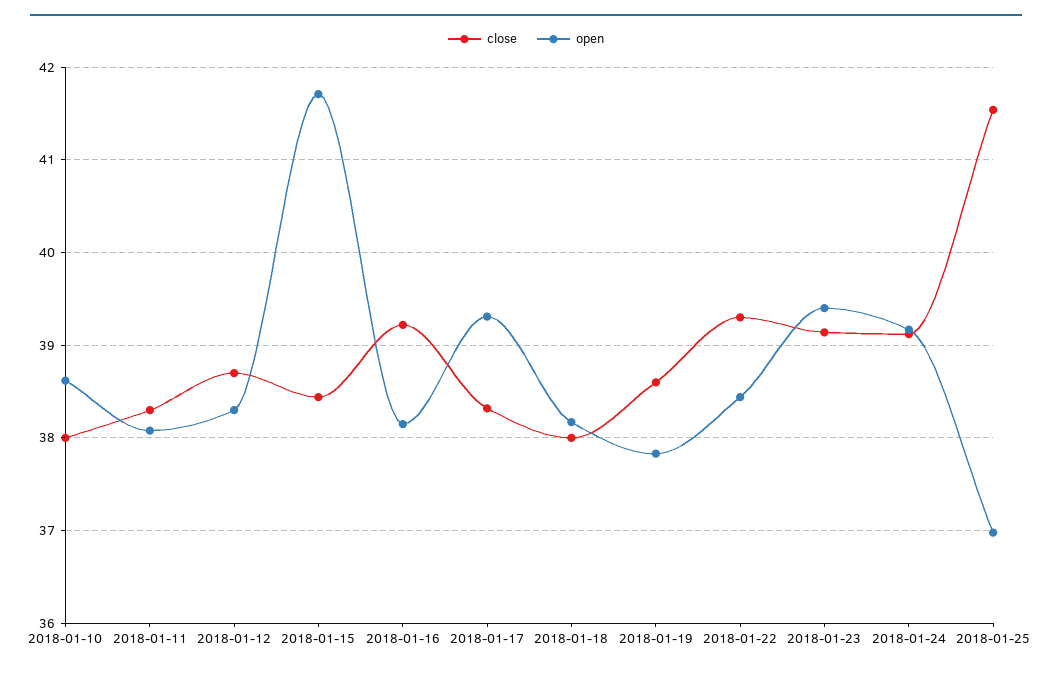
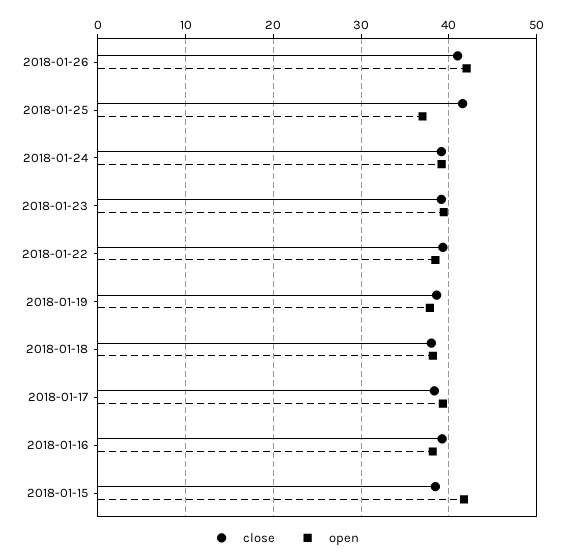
close, 2018-01-10: 38 -> none
open, 2018-01-10: 38.6 -> none
close, 2018-01-11: 38.3 -> none
open, 2018-01-11: 38.1 -> none
close, 2018-01-12: 38.7 -> none
open, 2018-01-12: 38.3 -> none
close, 2018-01-26: none -> 41
open, 2018-01-26: none -> 42

